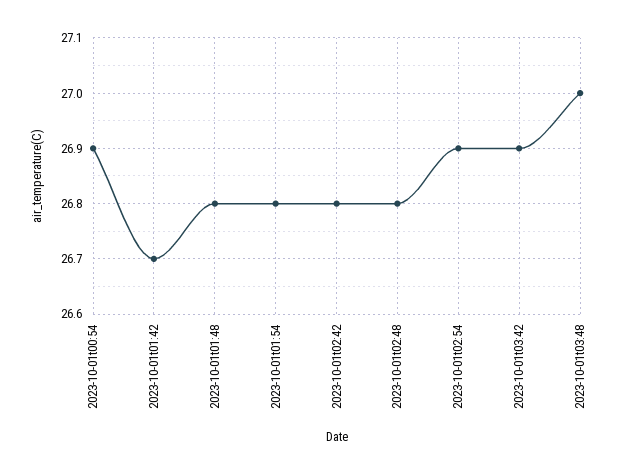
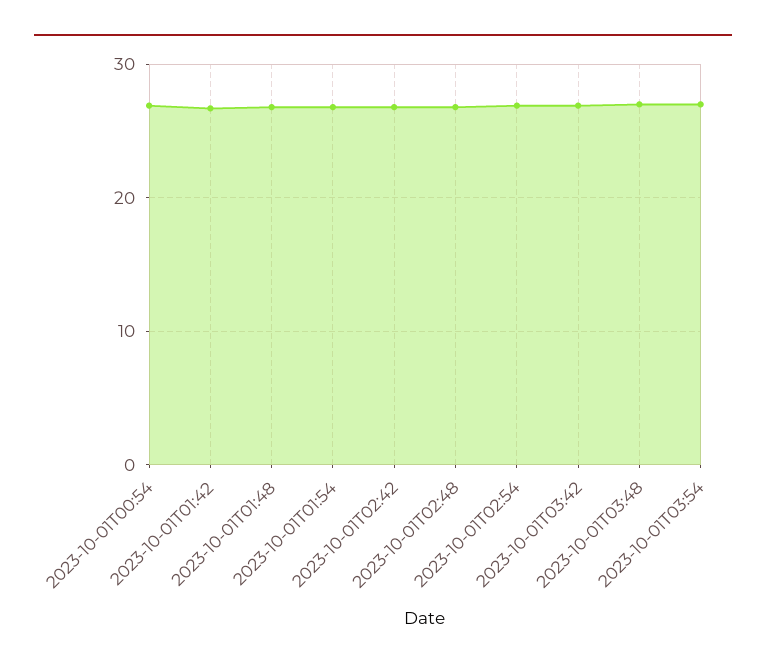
2023-10-01T03:54: none -> 27

